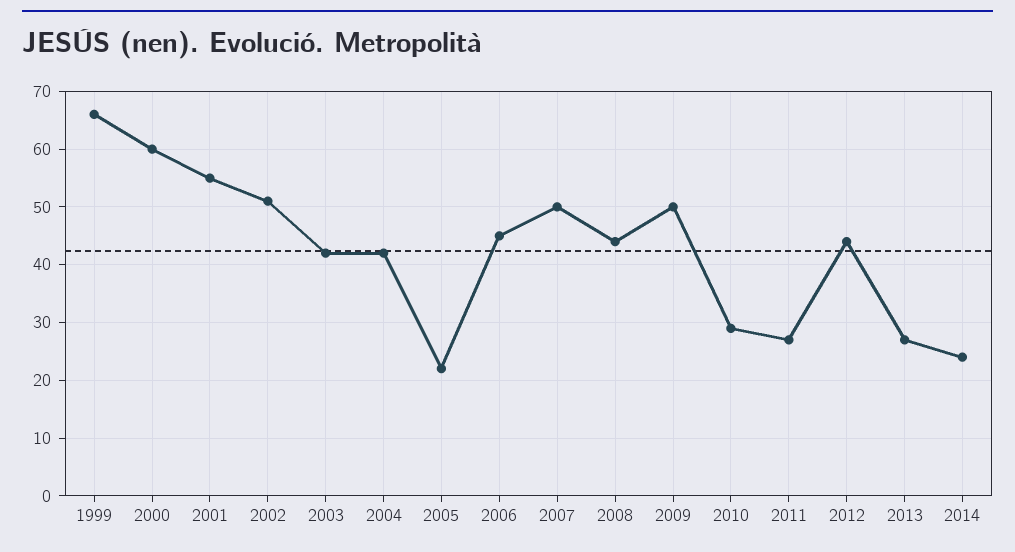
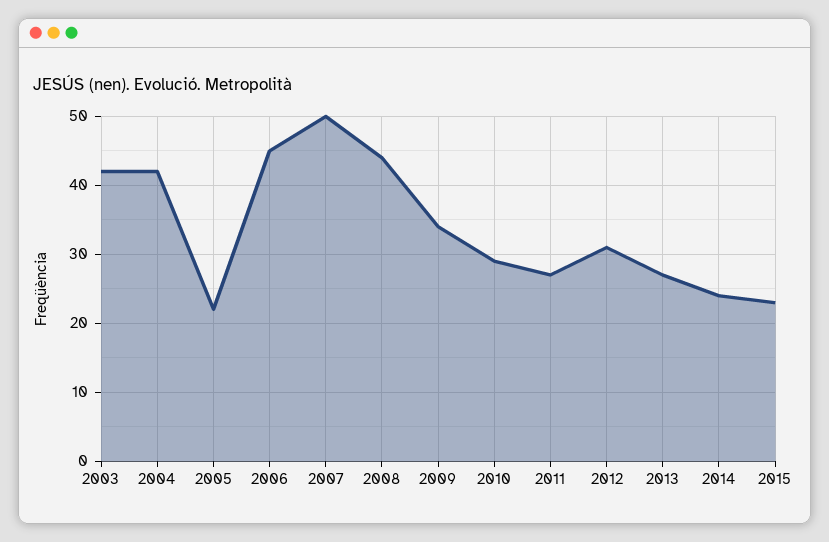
1999: 65 -> none
2000: 60 -> none
2001: 55 -> none
2002: 50 -> none
2009: 50 -> 34
2012: 45 -> 31
2015: none -> 23

